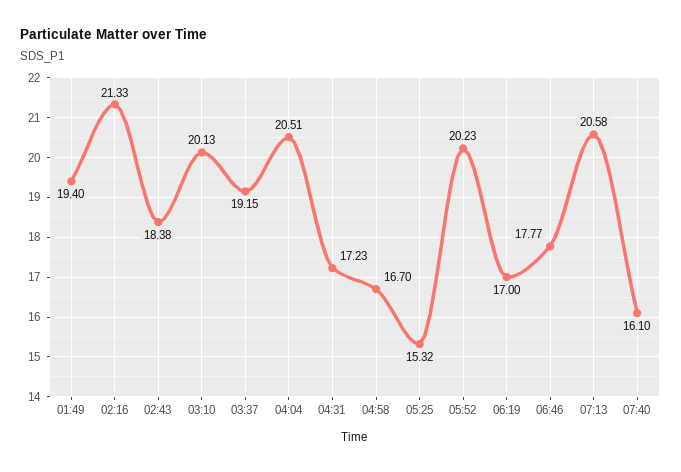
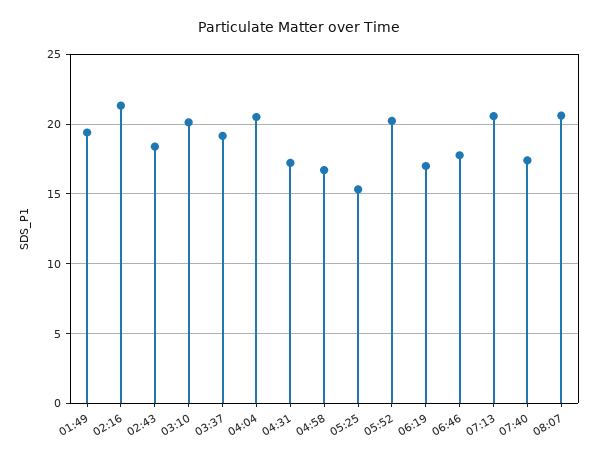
07:40: 16.1 -> 17.5
08:07: none -> 20.5

